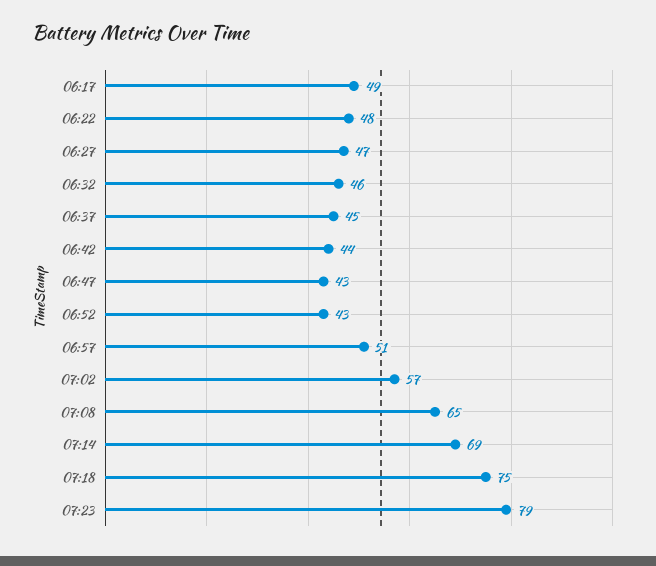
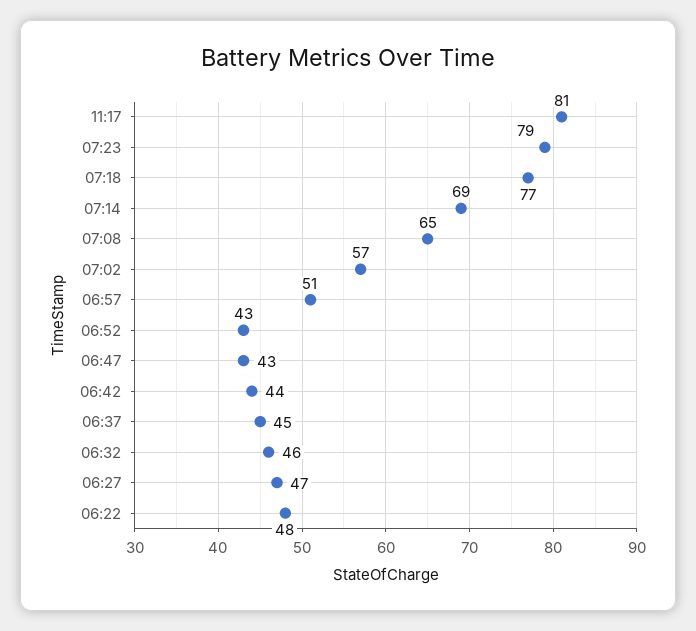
06:17: 49 -> none
07:18: 75 -> 77
11:17: none -> 81

